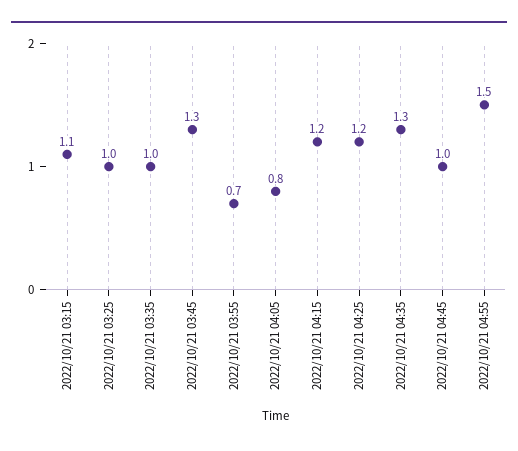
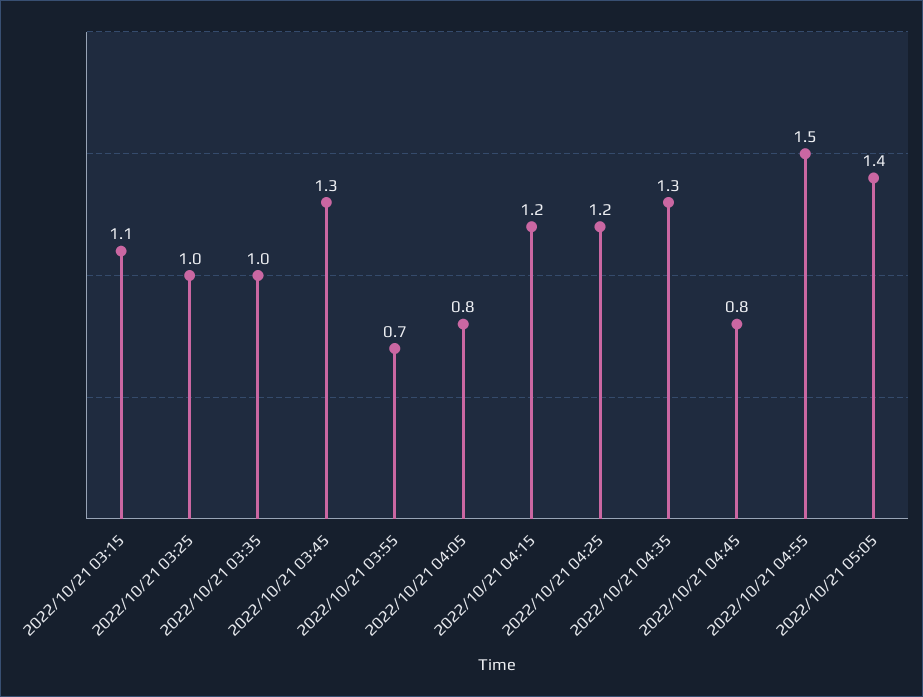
2022/10/21 04:45: 1 -> 0.8
2022/10/21 05:05: none -> 1.4

